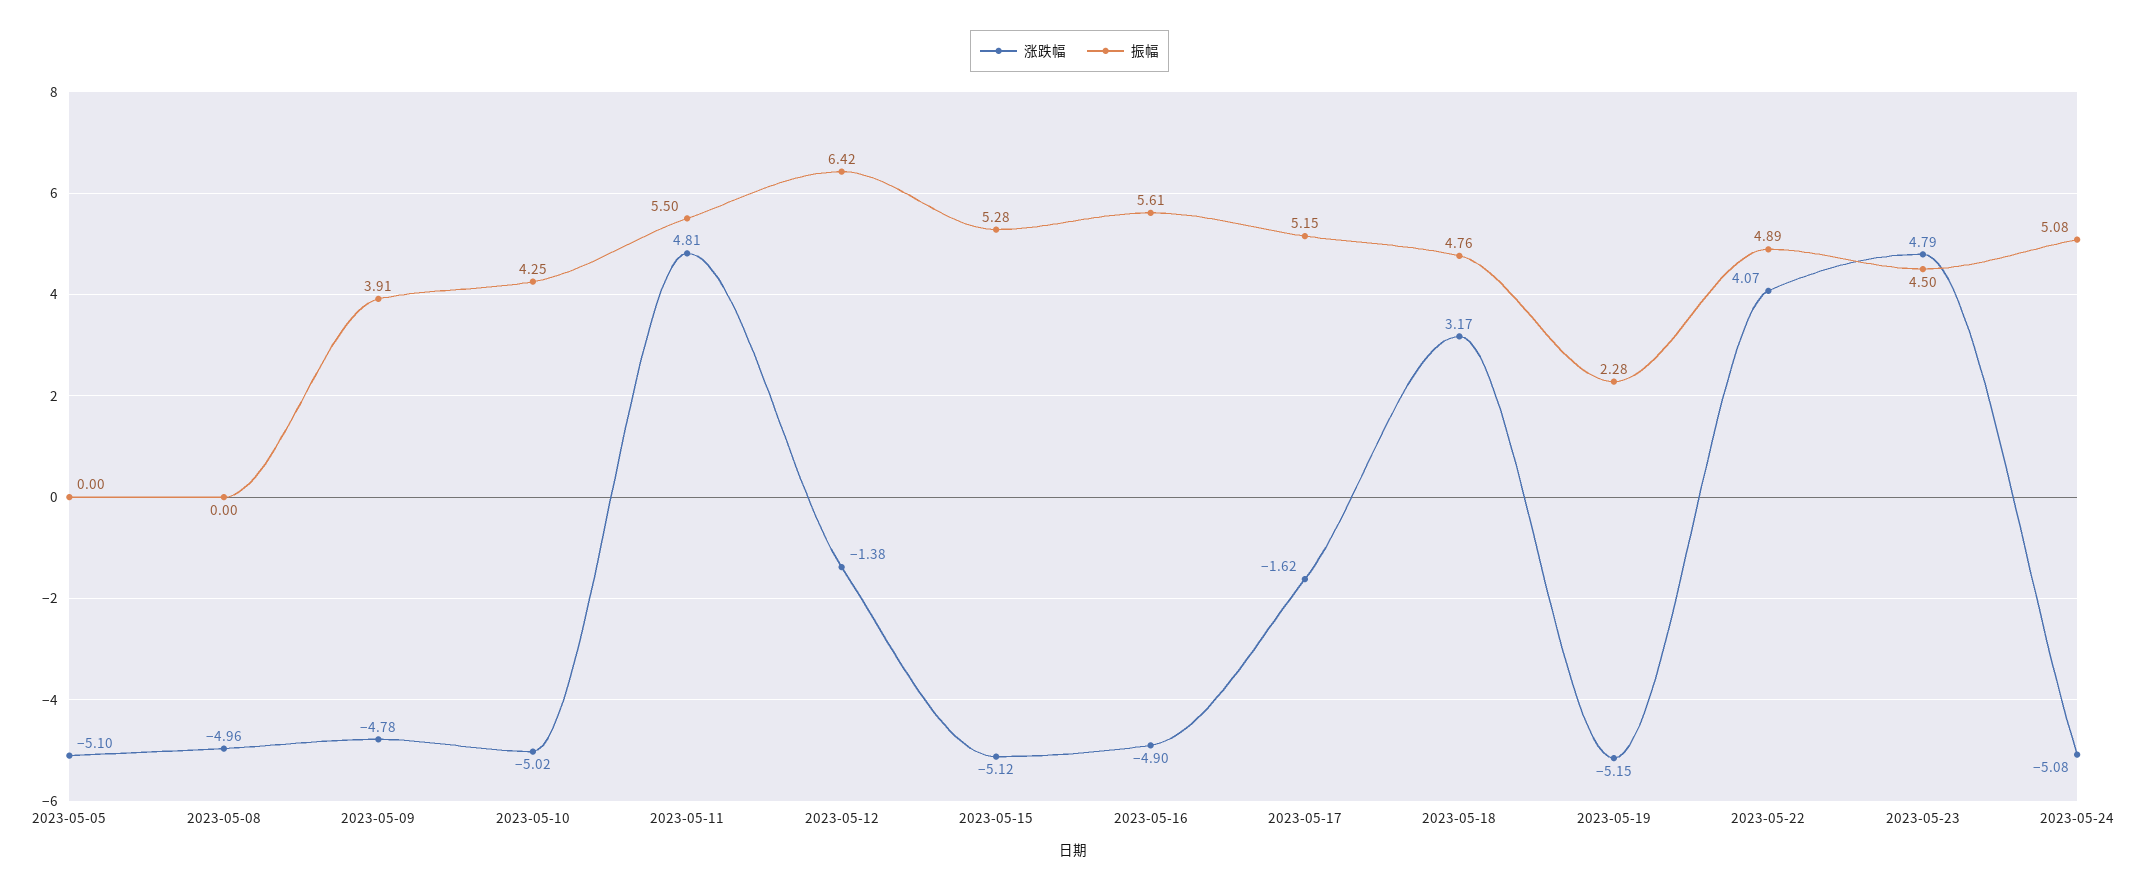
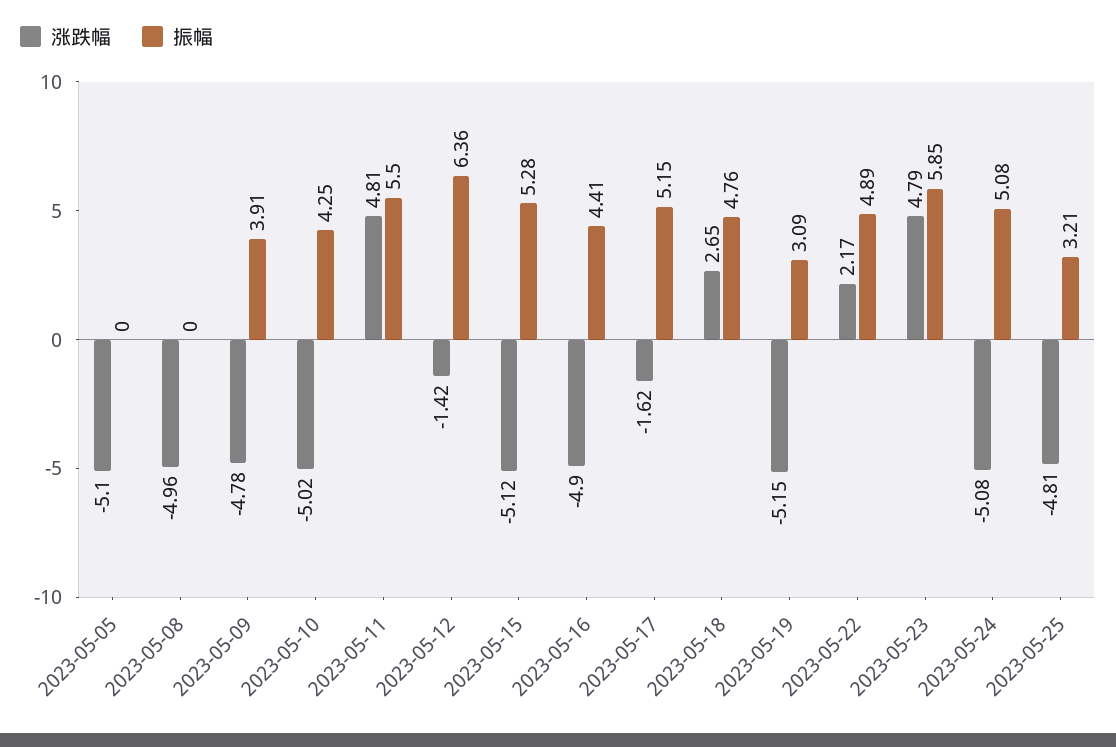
涨跌幅, 2023-05-12: -1.38 -> -1.42
振幅, 2023-05-12: 6.42 -> 6.36
振幅, 2023-05-16: 5.61 -> 4.41
涨跌幅, 2023-05-18: 3.17 -> 2.65
振幅, 2023-05-19: 2.28 -> 3.09
涨跌幅, 2023-05-22: 4.07 -> 2.17
振幅, 2023-05-23: 4.5 -> 5.85
涨跌幅, 2023-05-25: none -> -4.81
振幅, 2023-05-25: none -> 3.21

